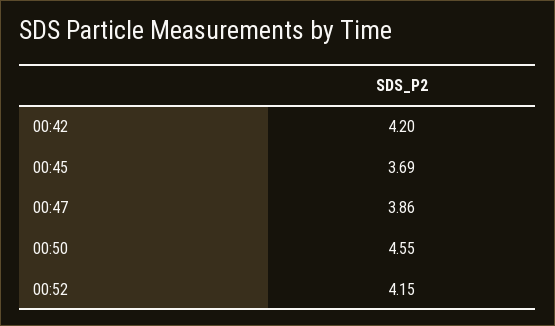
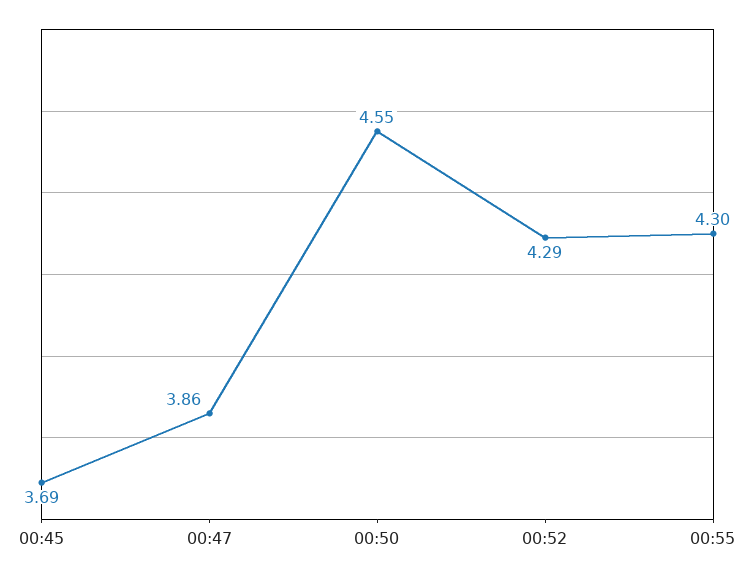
00:42: 4.2 -> none
00:52: 4.15 -> 4.29
00:55: none -> 4.3

